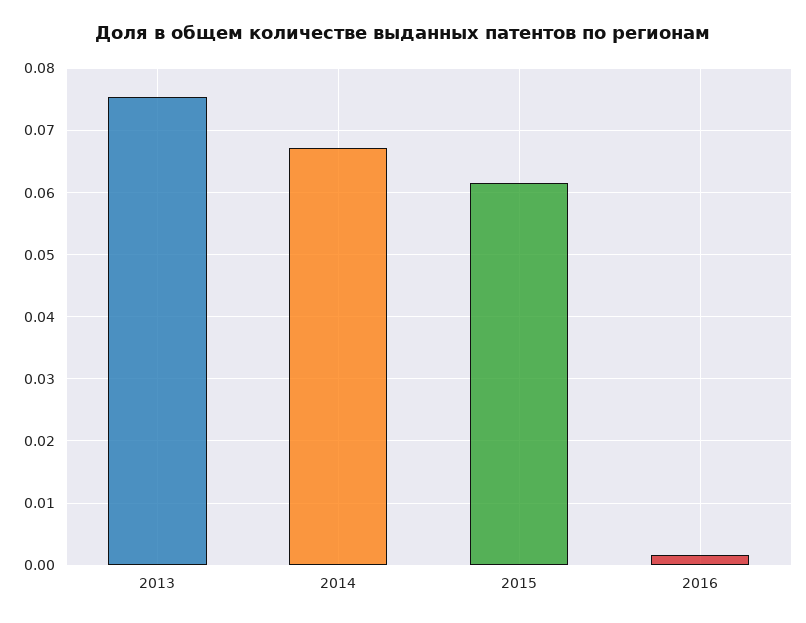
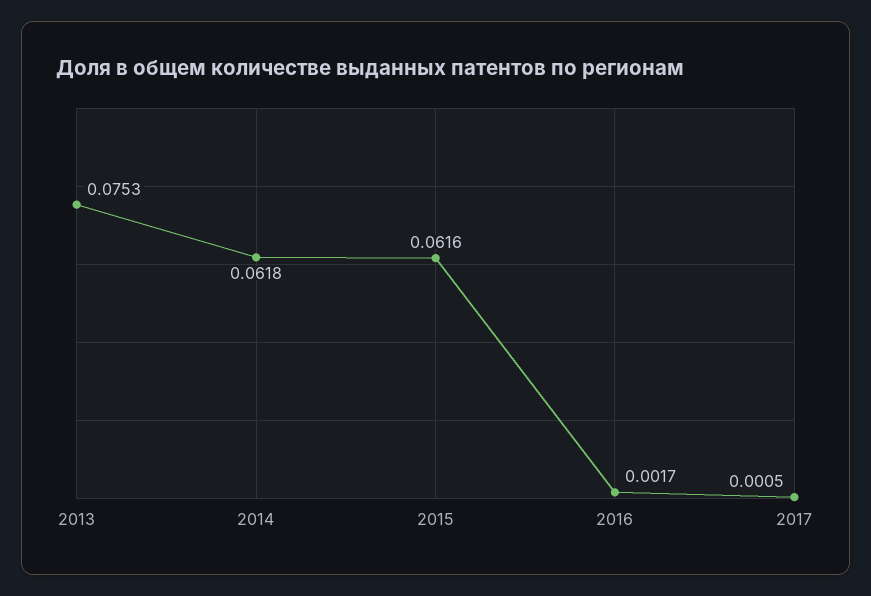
2014: 0.067 -> 0.0618
2017: none -> 0.0005

